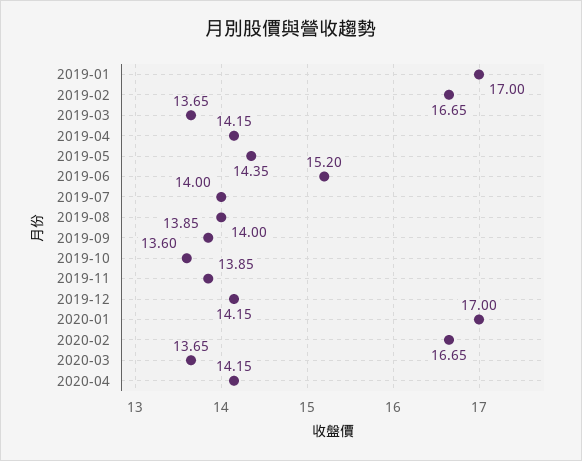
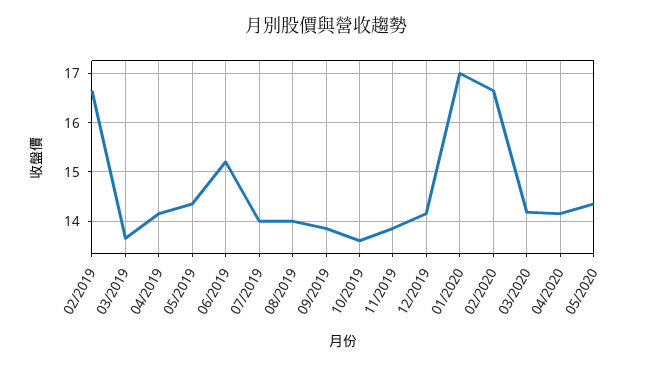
2019-01: 17 -> none
2020-03: 13.65 -> 14.2
05/2020: none -> 14.4

